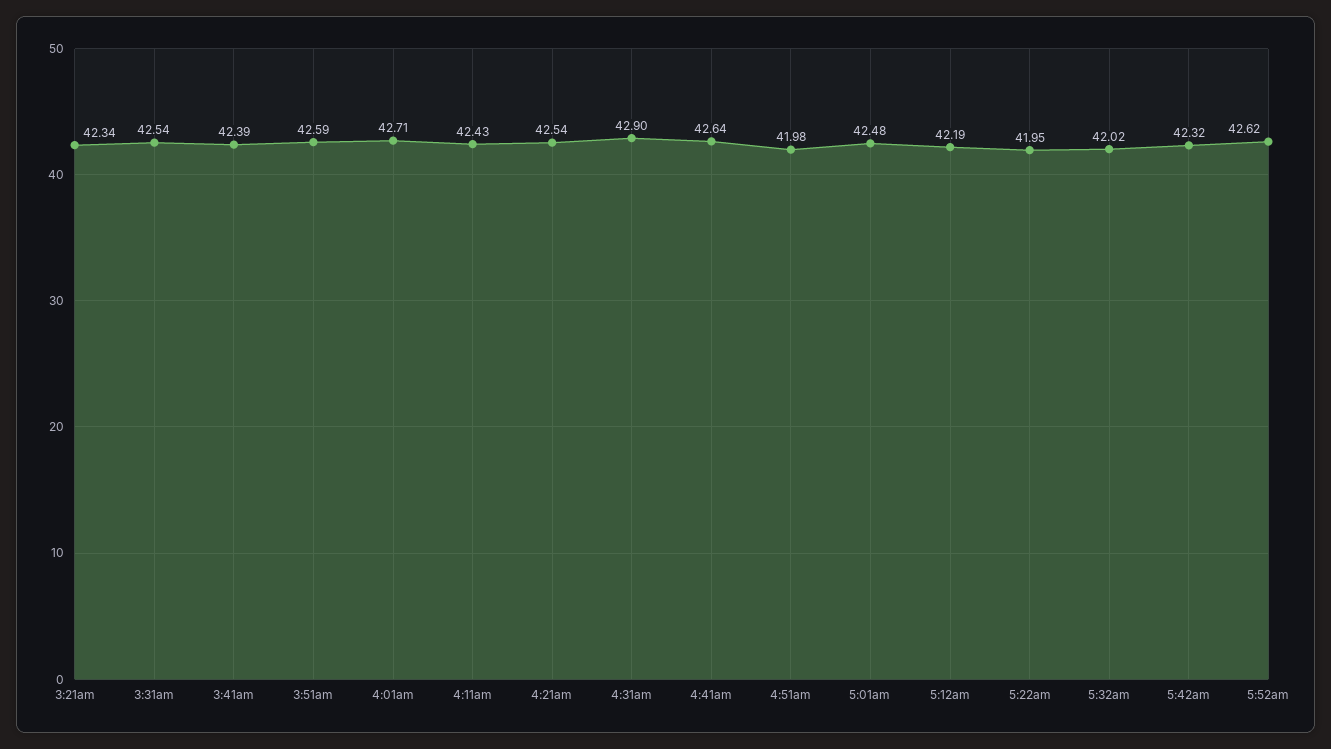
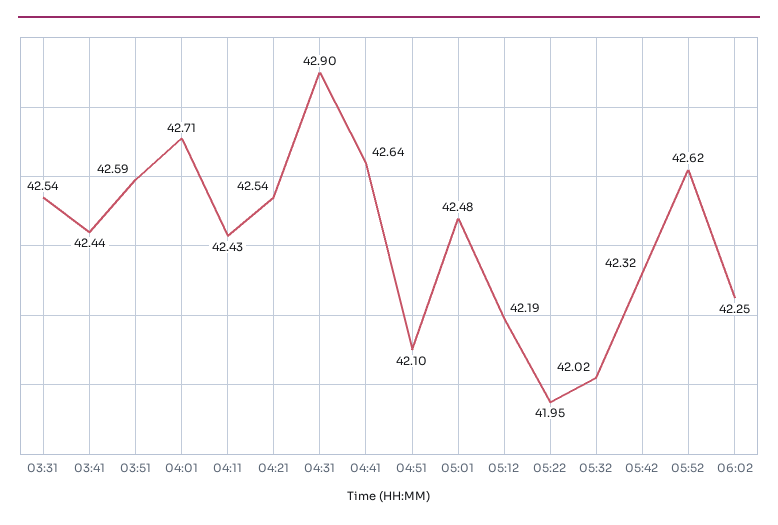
3:21am: 42.34 -> none
3:41am: 42.39 -> 42.44
4:51am: 41.98 -> 42.1
06:02: none -> 42.25

